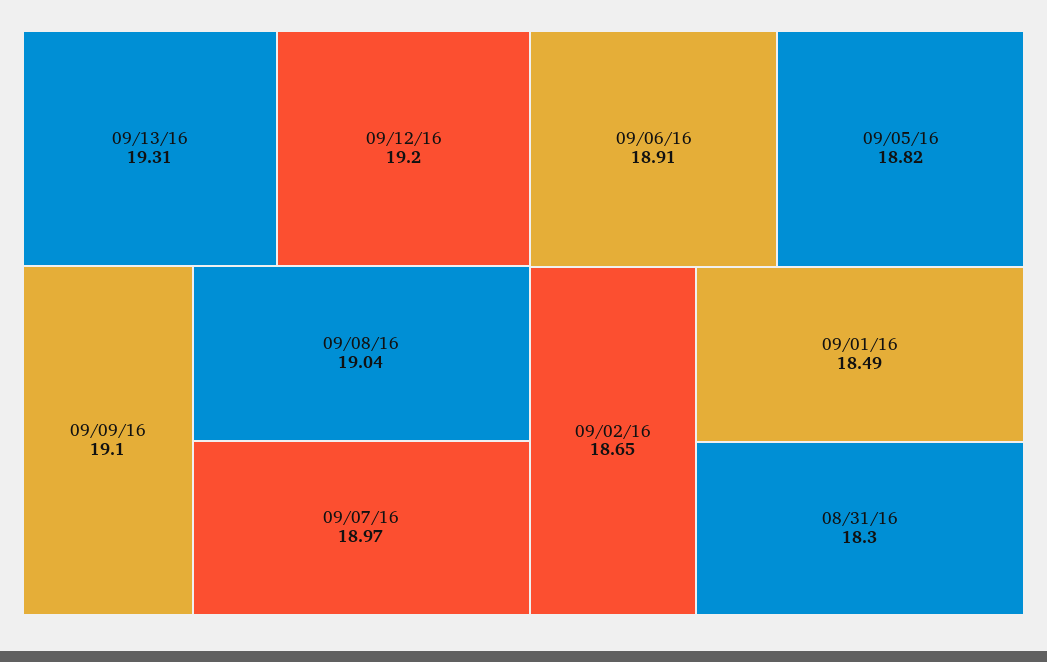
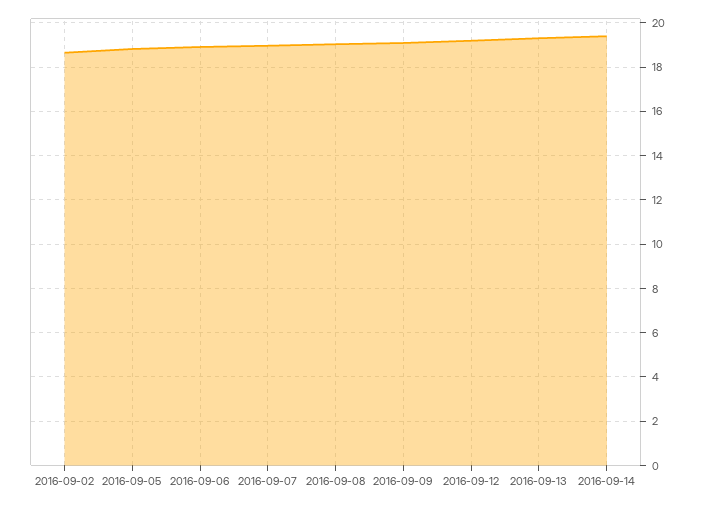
09/01/16: 18.49 -> none
08/31/16: 18.3 -> none
2016-09-14: none -> 19.5

